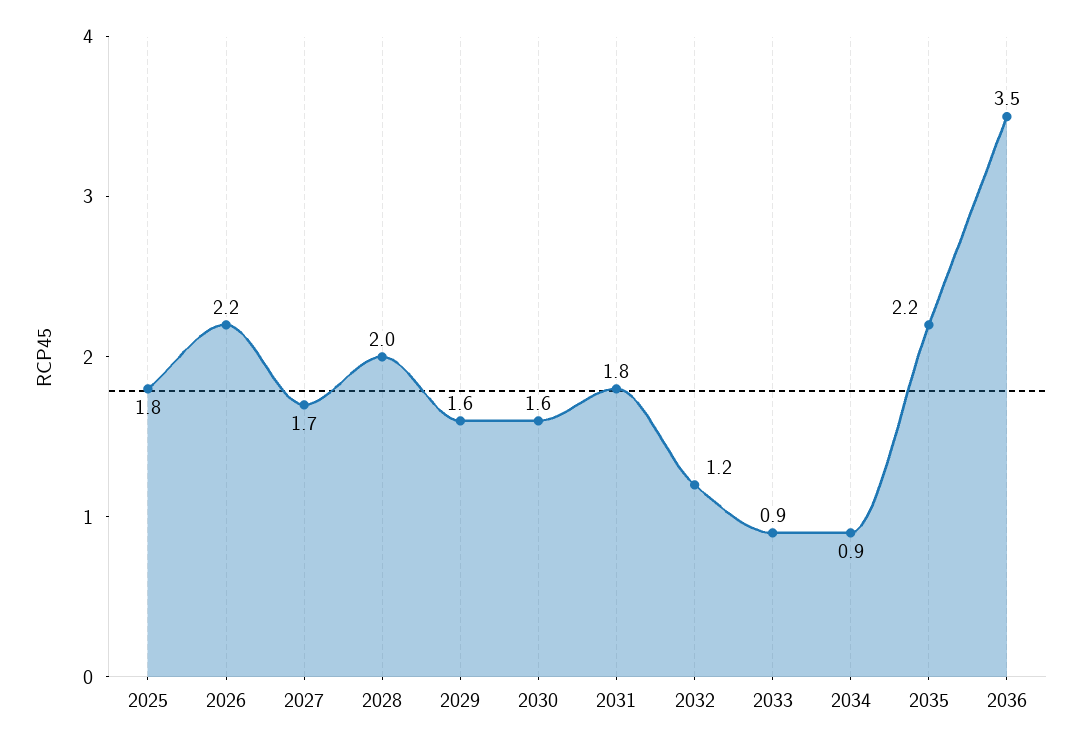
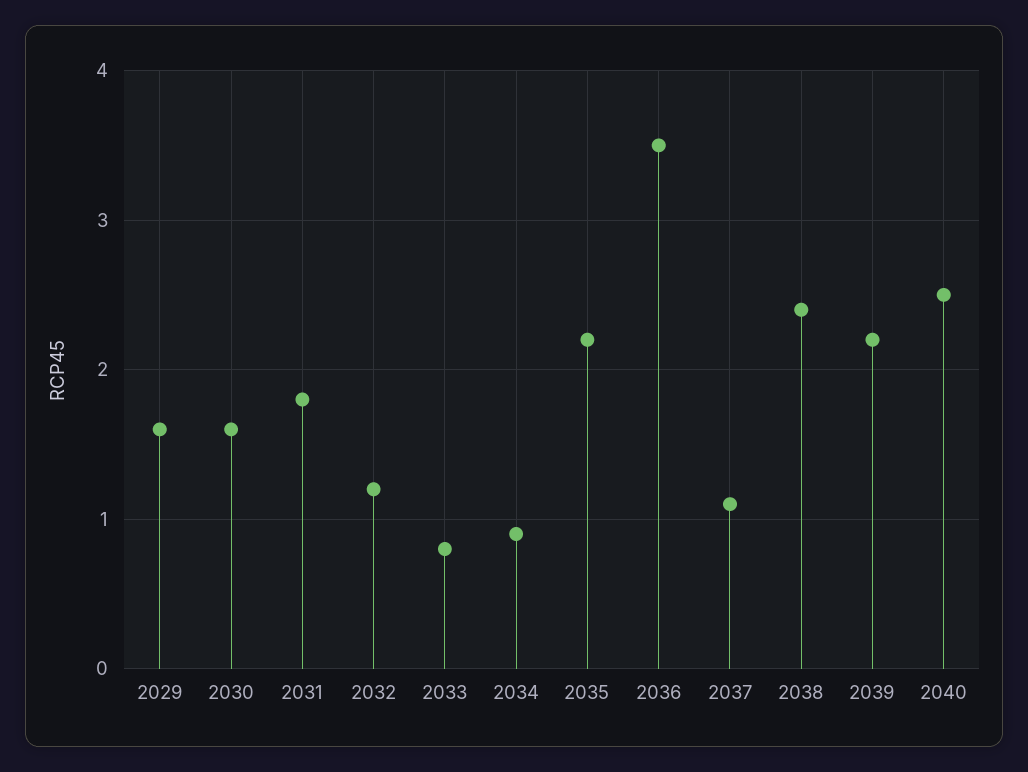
2025: 1.8 -> none
2026: 2.2 -> none
2027: 1.7 -> none
2028: 2 -> none
2033: 0.9 -> 0.8
2037: none -> 1.1
2038: none -> 2.4
2039: none -> 2.2
2040: none -> 2.5

